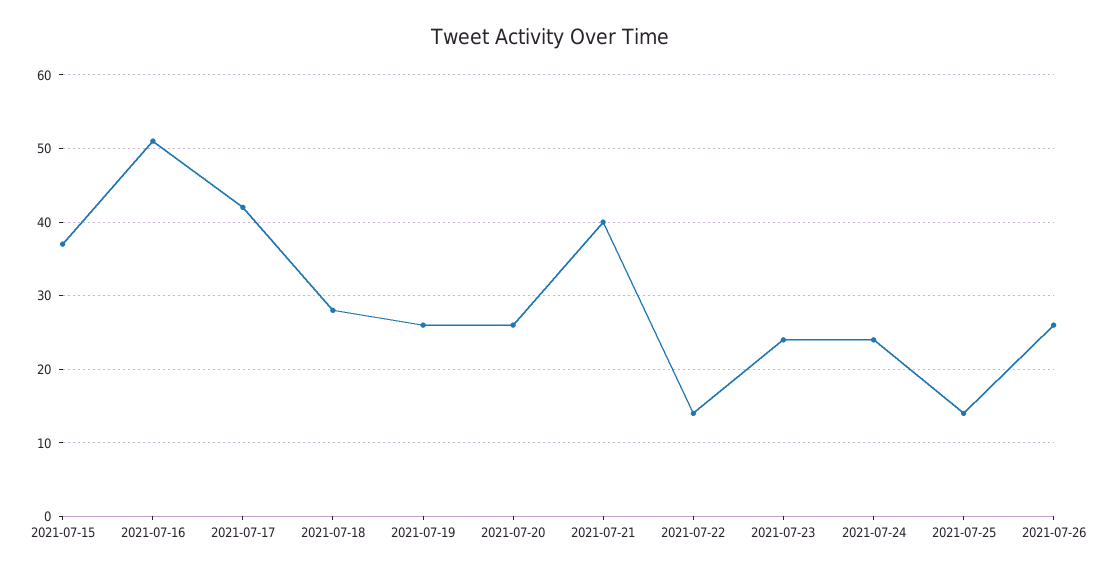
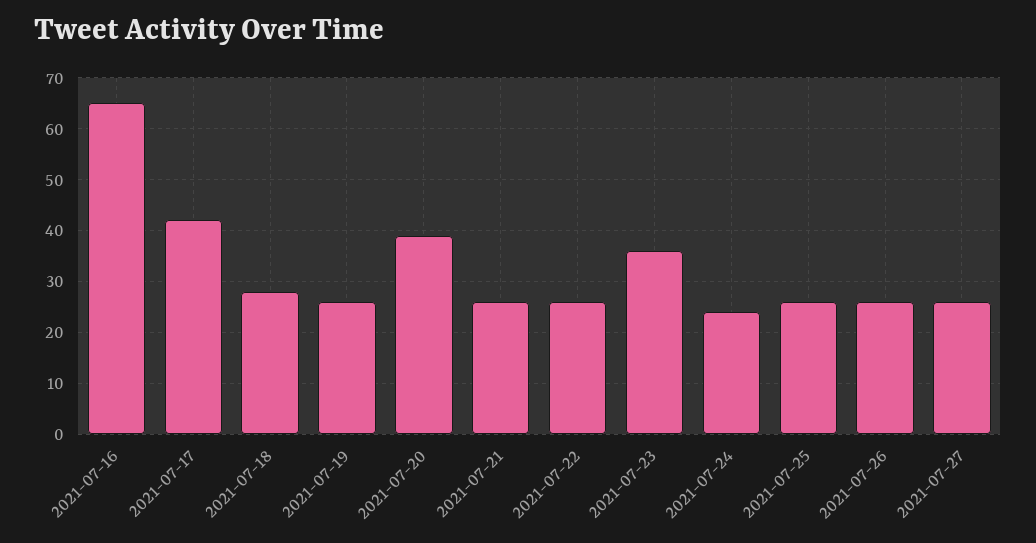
2021-07-15: 37 -> none
2021-07-16: 51 -> 65
2021-07-20: 26 -> 40
2021-07-21: 40 -> 25
2021-07-22: 14 -> 25
2021-07-23: 24 -> 35
2021-07-25: 14 -> 25
2021-07-27: none -> 25

